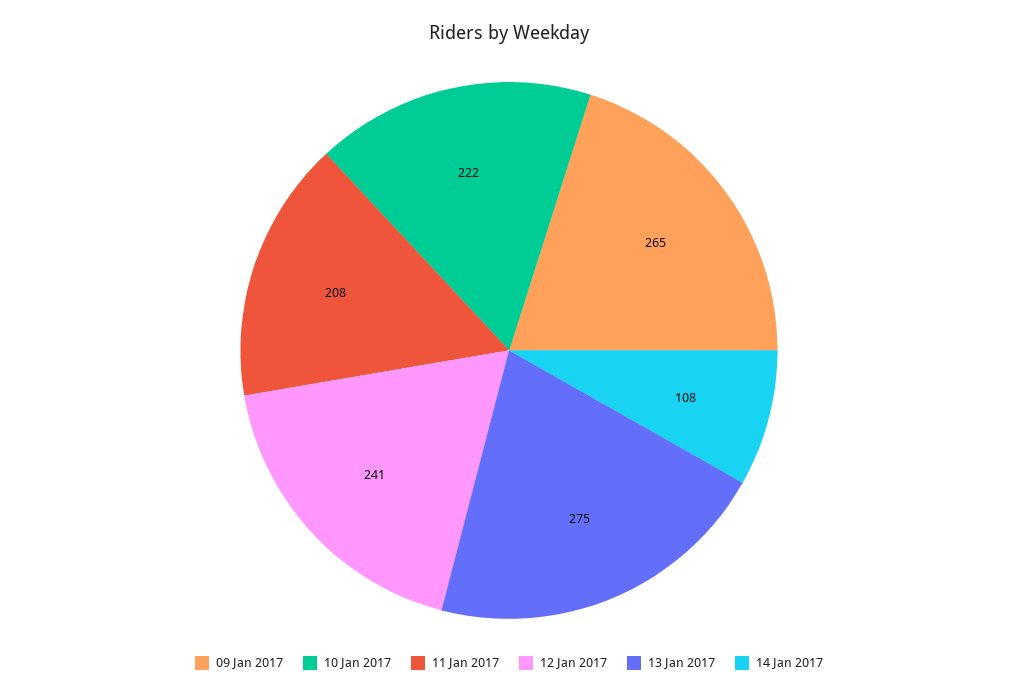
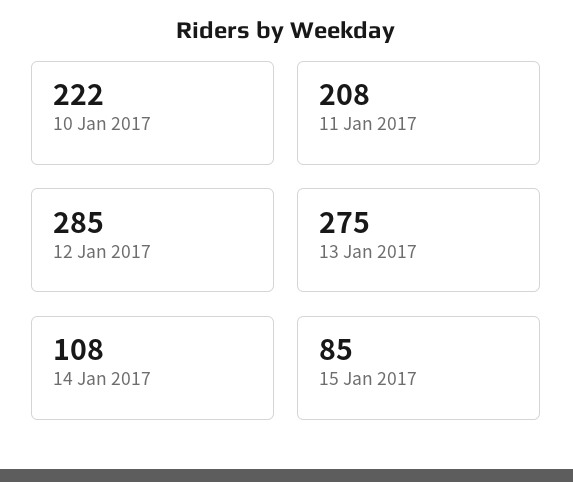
09 Jan 2017: 265 -> none
12 Jan 2017: 241 -> 285
15 Jan 2017: none -> 85

